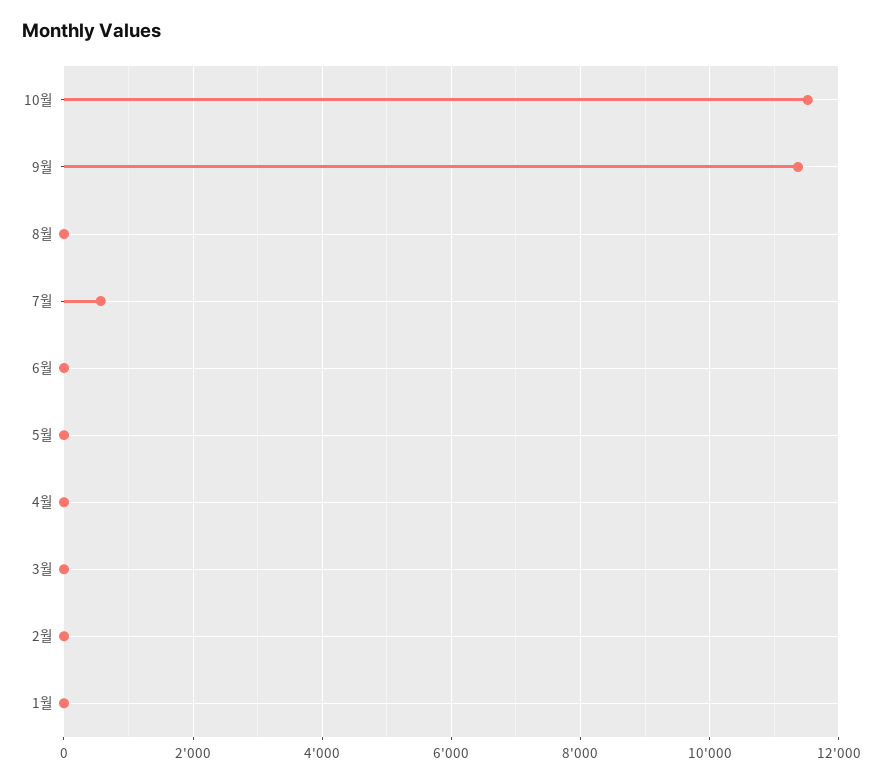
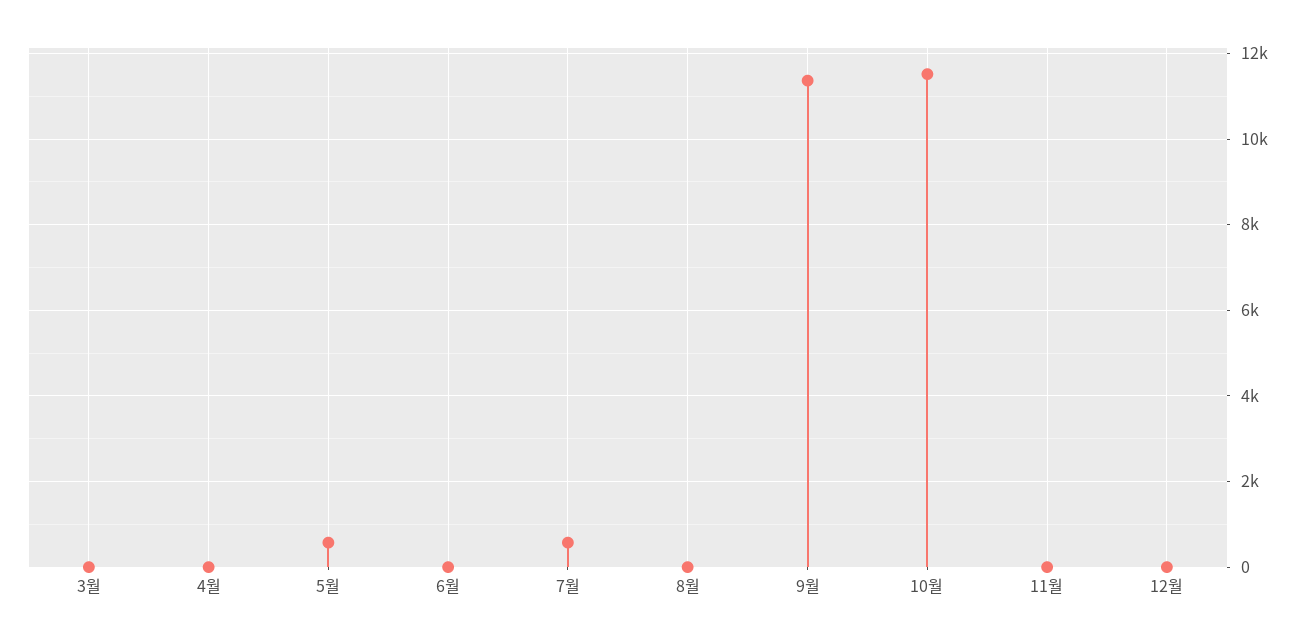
5월: 0 -> 600
2월: 0 -> none
1월: 0 -> none
11월: none -> 0
12월: none -> 0

